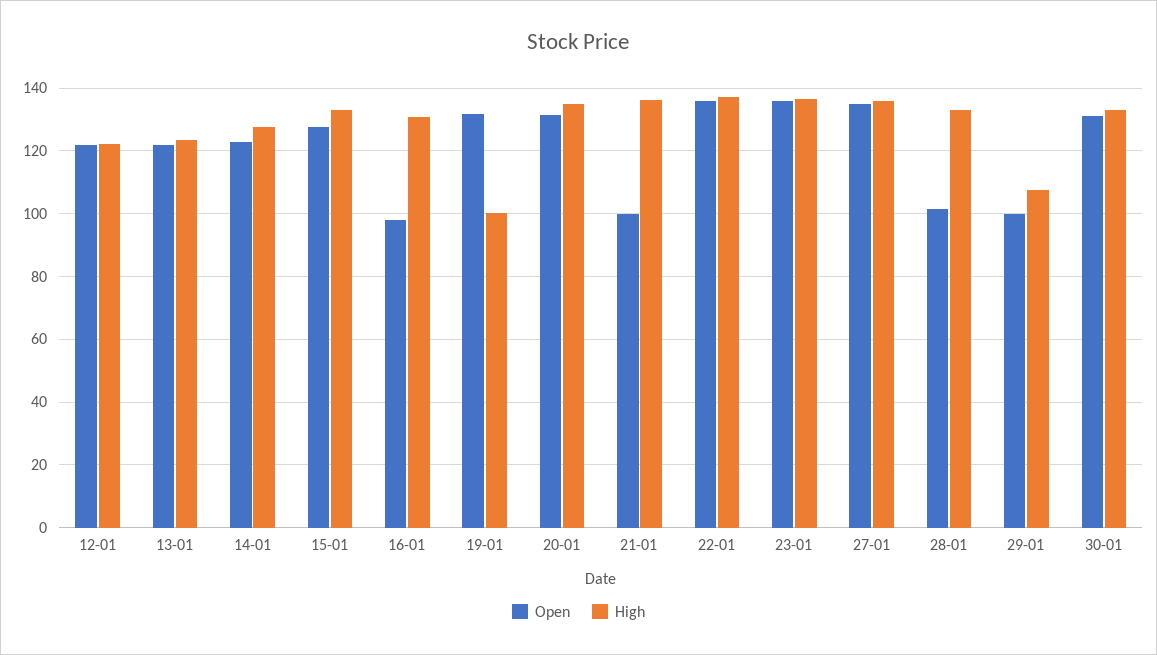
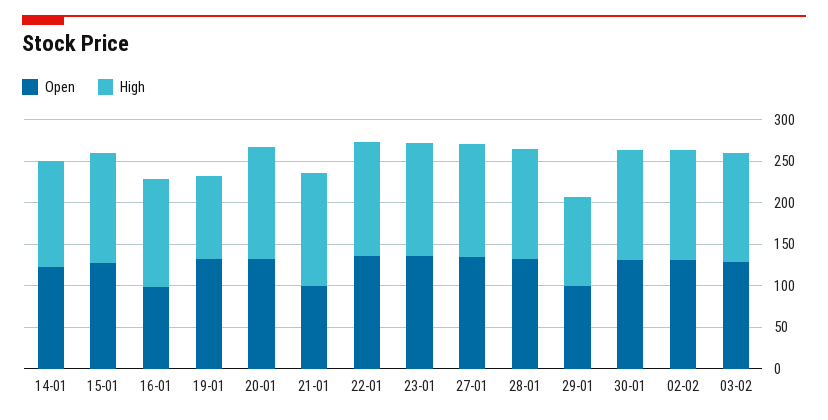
Open, 12-01: 122 -> none
High, 12-01: 122 -> none
Open, 13-01: 122 -> none
High, 13-01: 124 -> none
Open, 28-01: 102 -> 130
Open, 02-02: none -> 130
High, 02-02: none -> 130
Open, 03-02: none -> 130
High, 03-02: none -> 130

